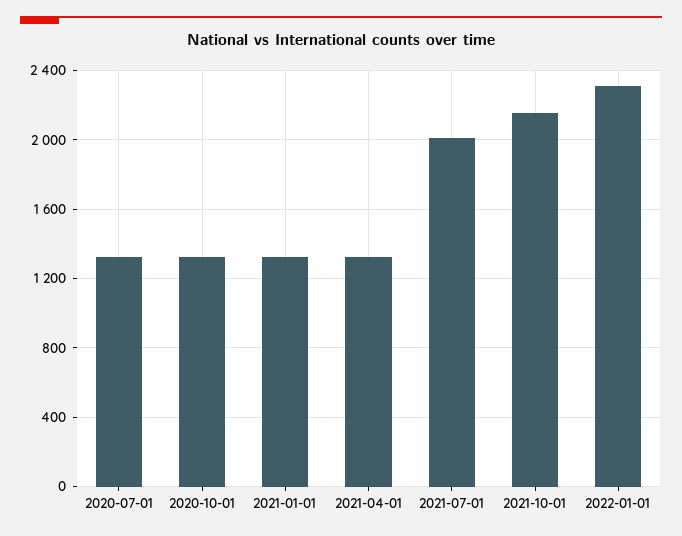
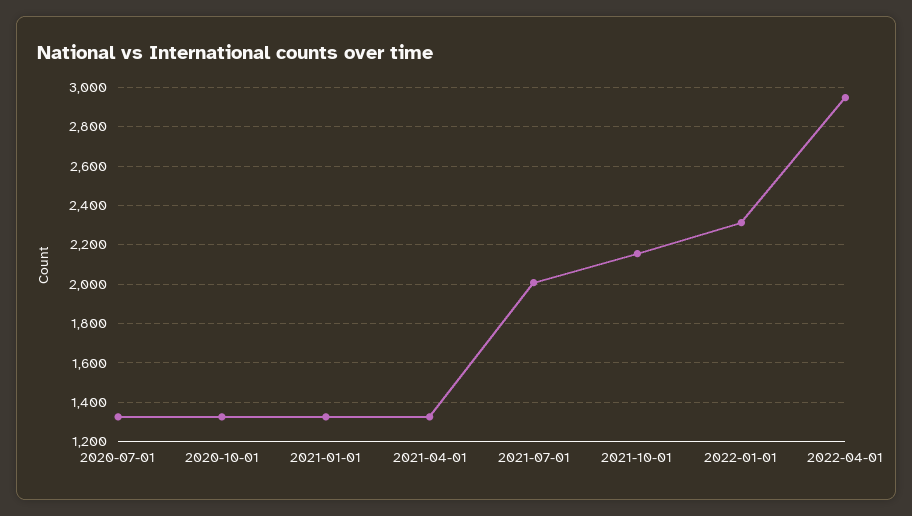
2022-04-01: none -> 2950

